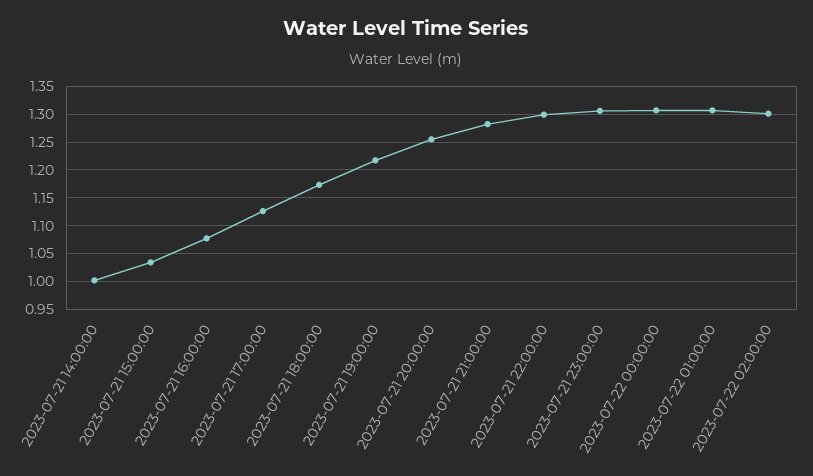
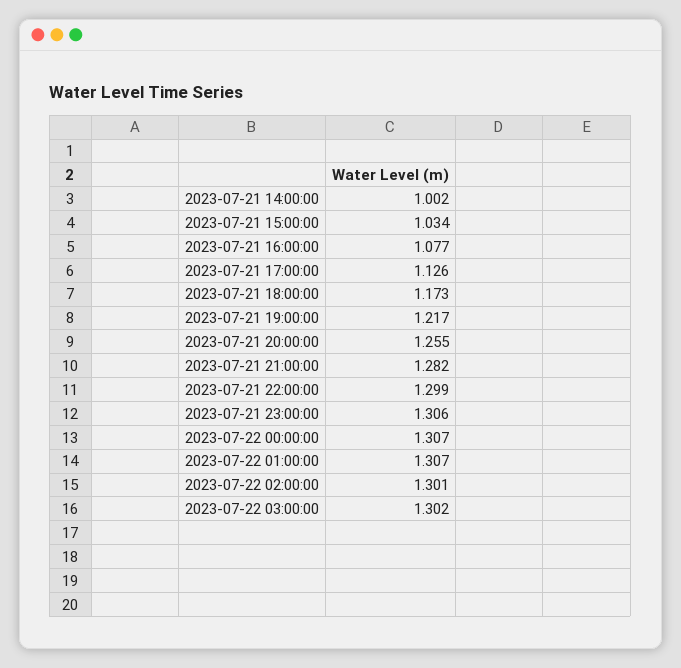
2023-07-22 03:00:00: none -> 1.302

